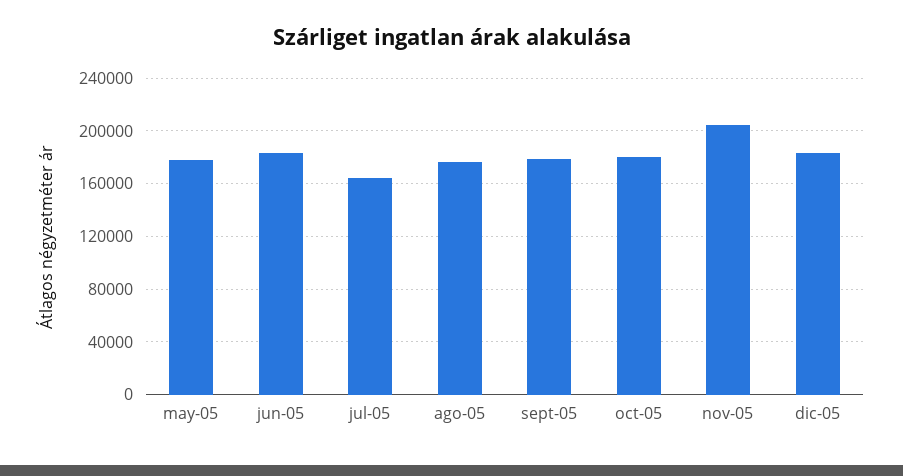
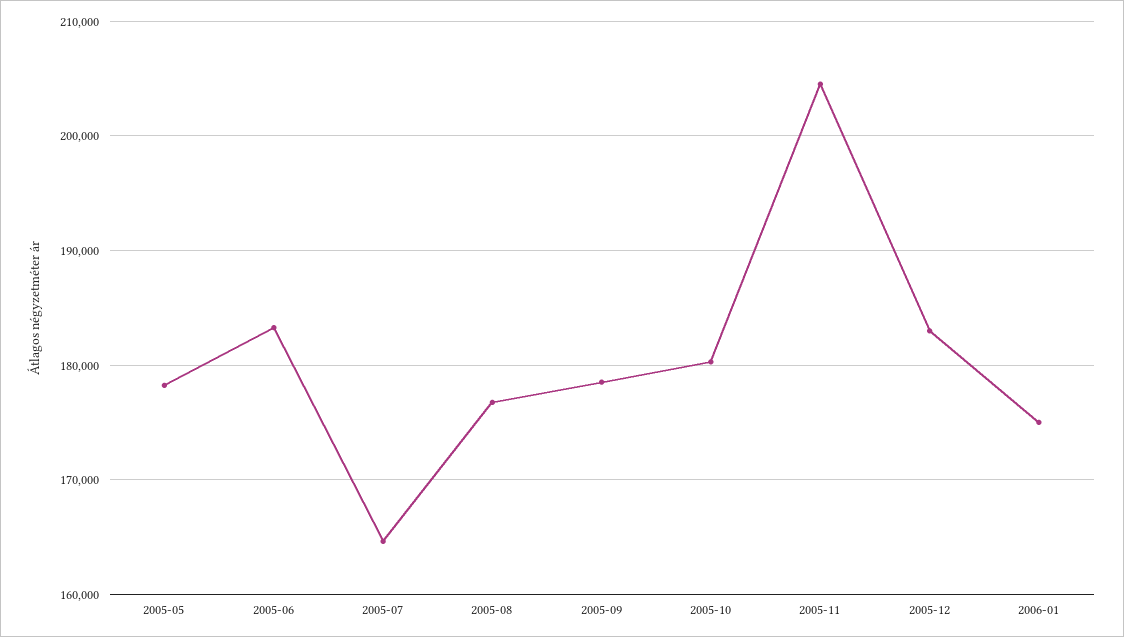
2006-01: none -> 175000

